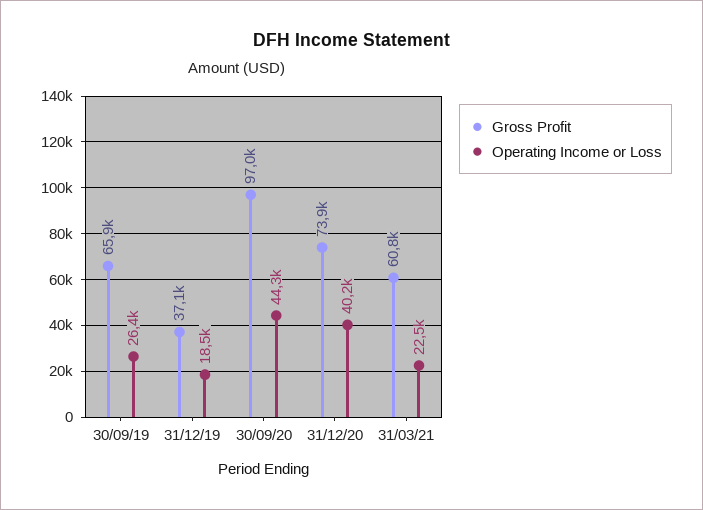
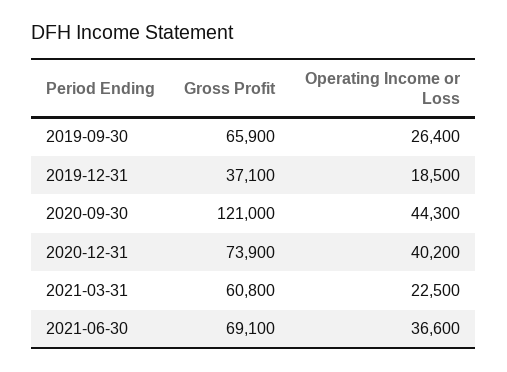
Gross Profit, 30/09/20: 97000 -> 121000
Gross Profit, 2021-06-30: none -> 69100
Operating Income or Loss, 2021-06-30: none -> 36600

